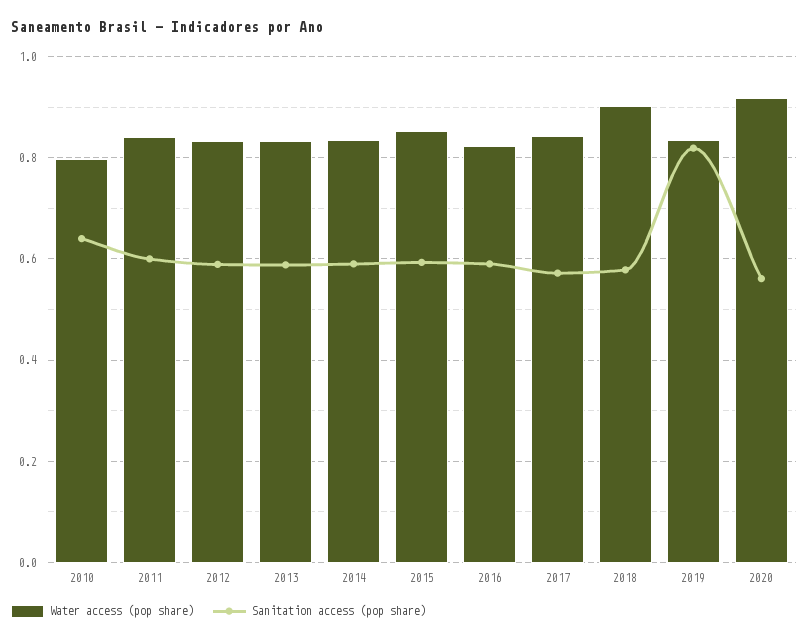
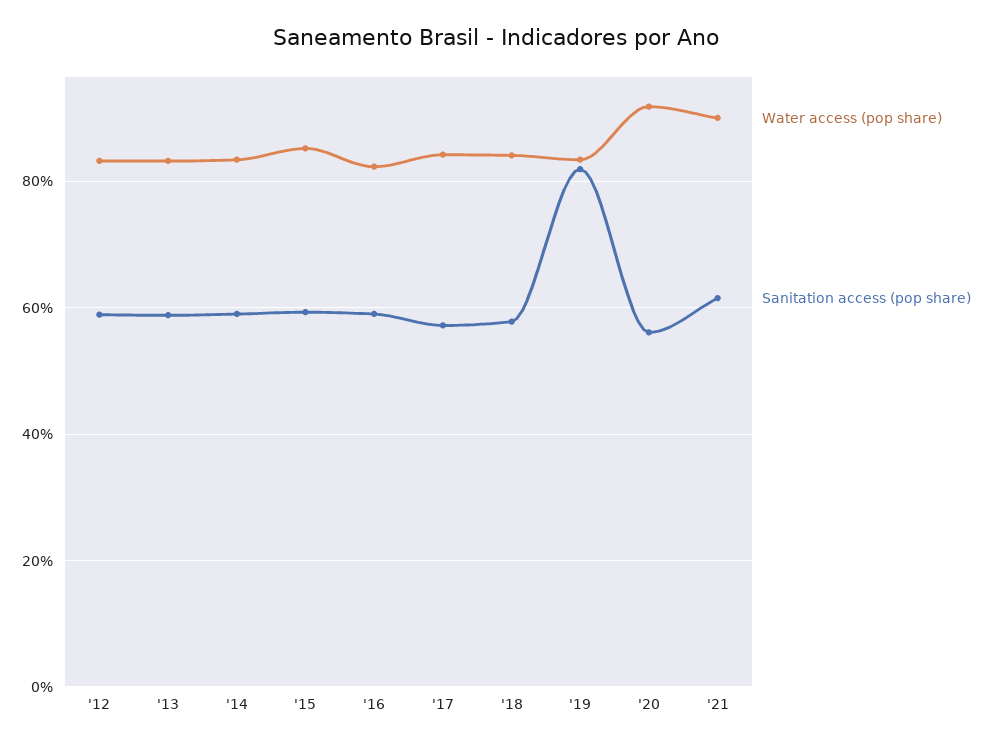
Water access (pop share), 2010: 0.8 -> none
Sanitation access (pop share), 2010: 0.64 -> none
Water access (pop share), 2011: 0.84 -> none
Sanitation access (pop share), 2011: 0.6 -> none
Water access (pop share), 2018: 0.9 -> 0.84
Water access (pop share), '21: none -> 0.9
Sanitation access (pop share), '21: none -> 0.62

